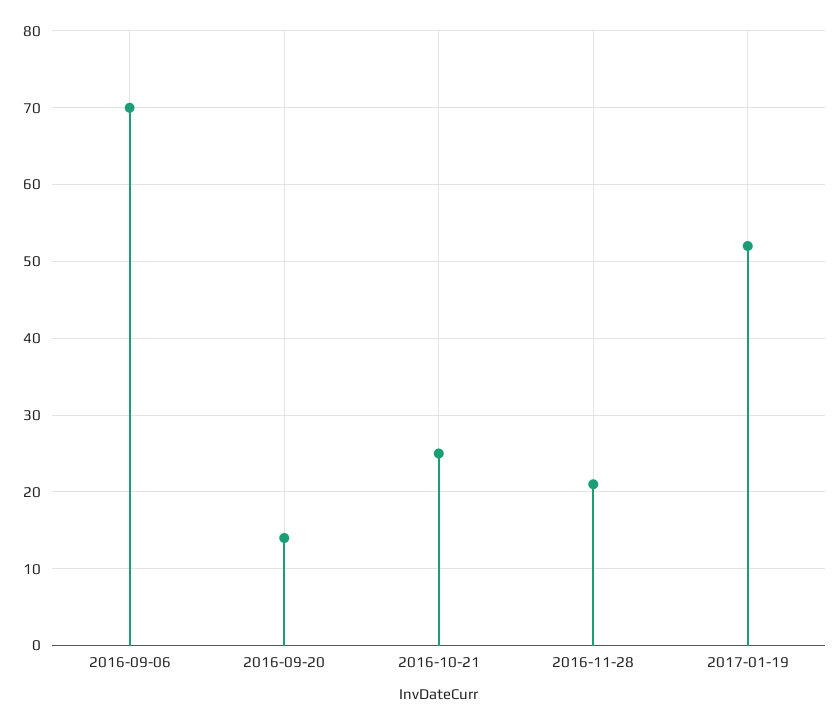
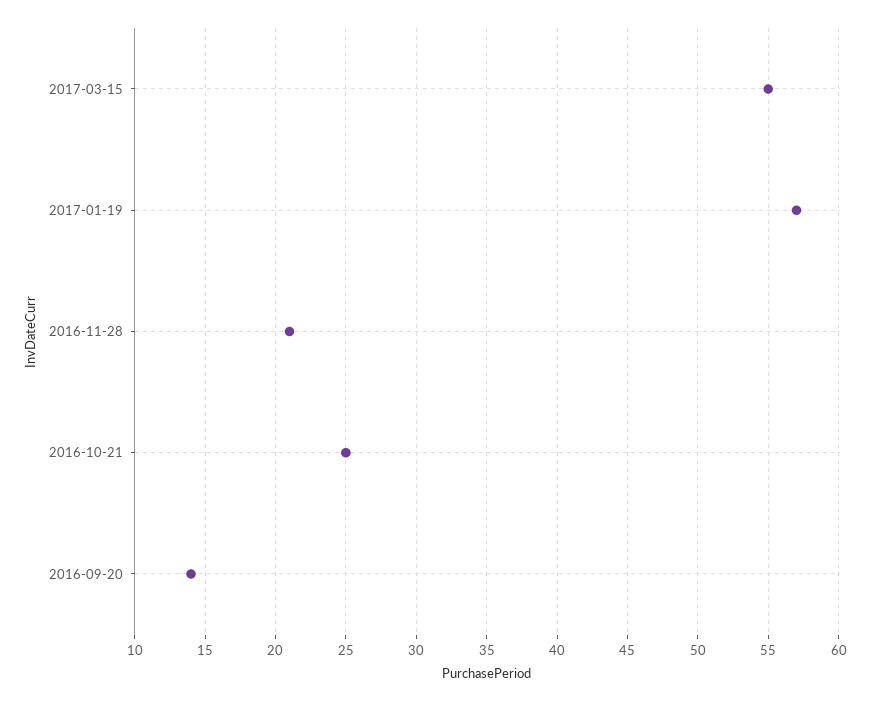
2016-09-06: 70 -> none
2017-01-19: 52 -> 57
2017-03-15: none -> 55

